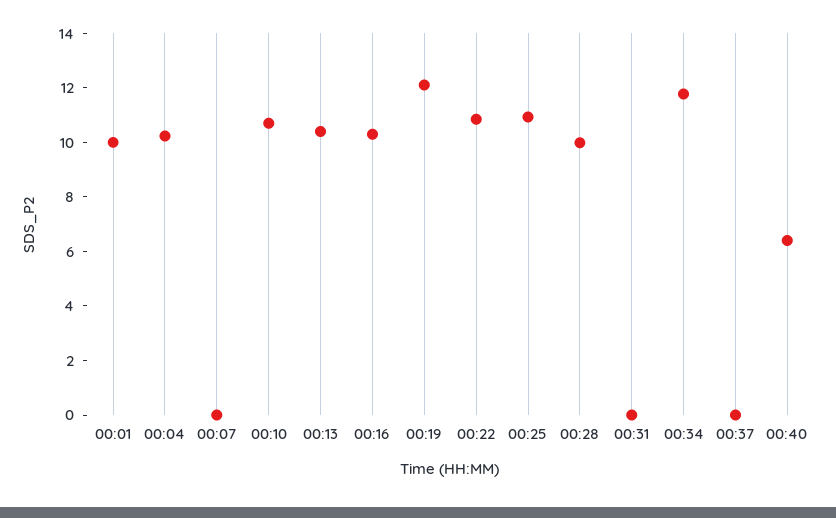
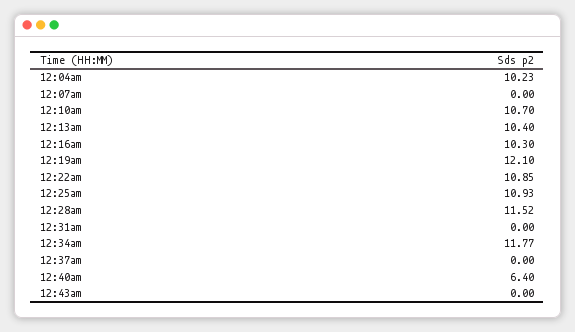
00:01: 10 -> none
00:28: 10 -> 11.52
12:43am: none -> 0

